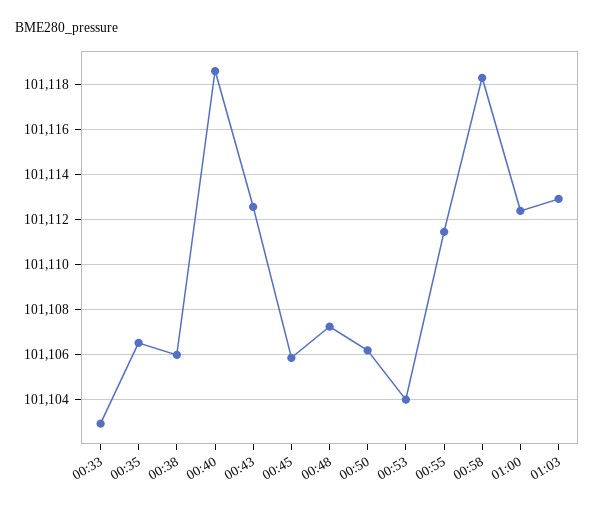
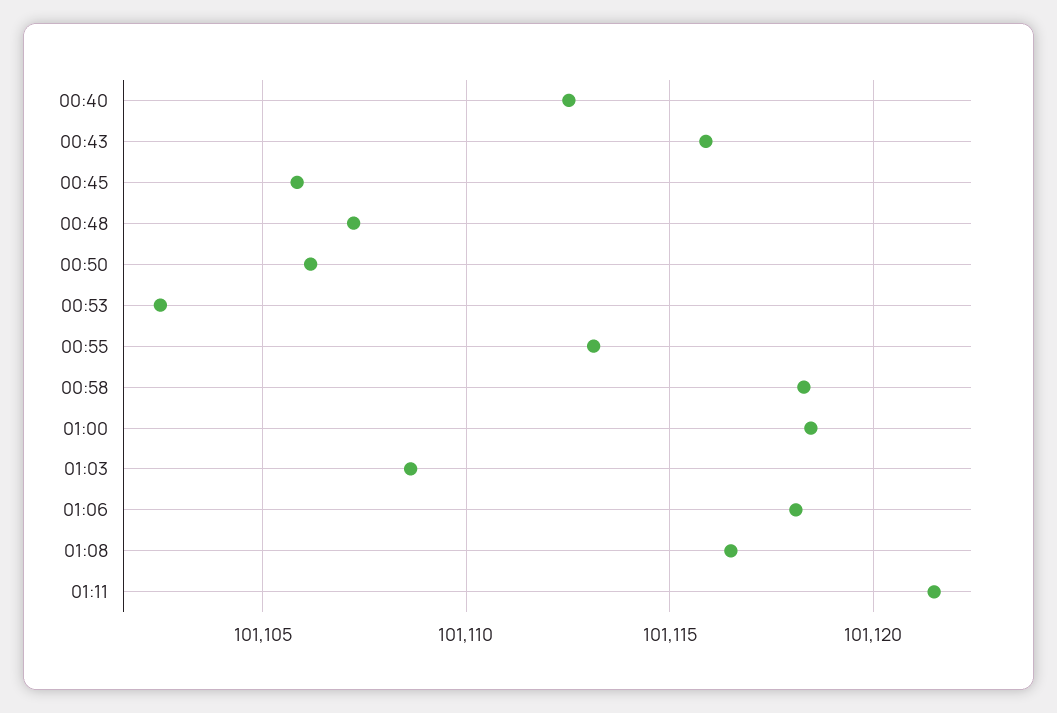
00:33: 101103 -> none
00:35: 101106.5 -> none
00:38: 101106 -> none
00:40: 101118.5 -> 101112.5
00:43: 101112.5 -> 101116
00:53: 101104 -> 101102.5
00:55: 101111.5 -> 101113
01:00: 101112.5 -> 101118.5
01:03: 101113 -> 101108.5
01:06: none -> 101118
01:08: none -> 101116.5
01:11: none -> 101121.5

